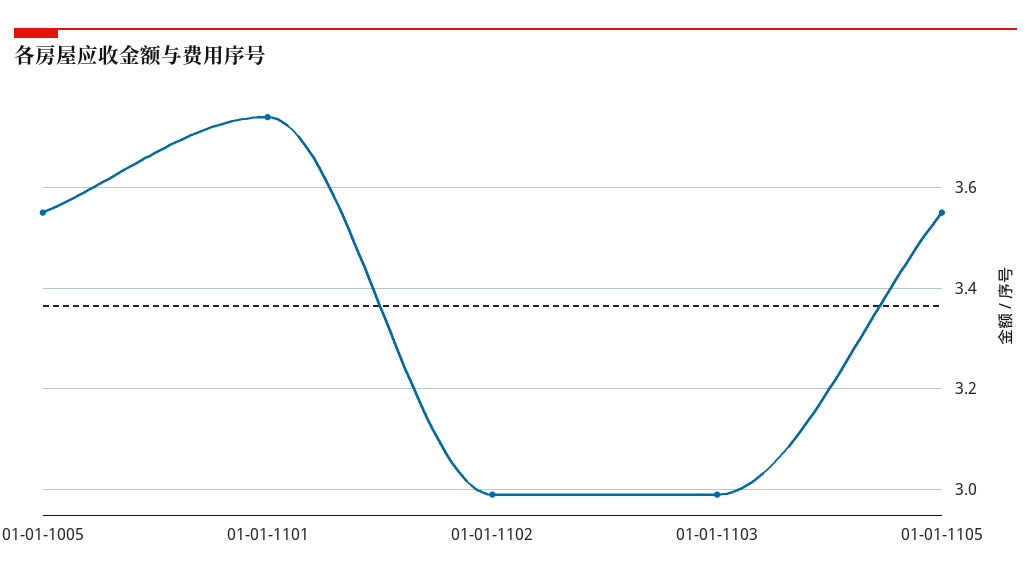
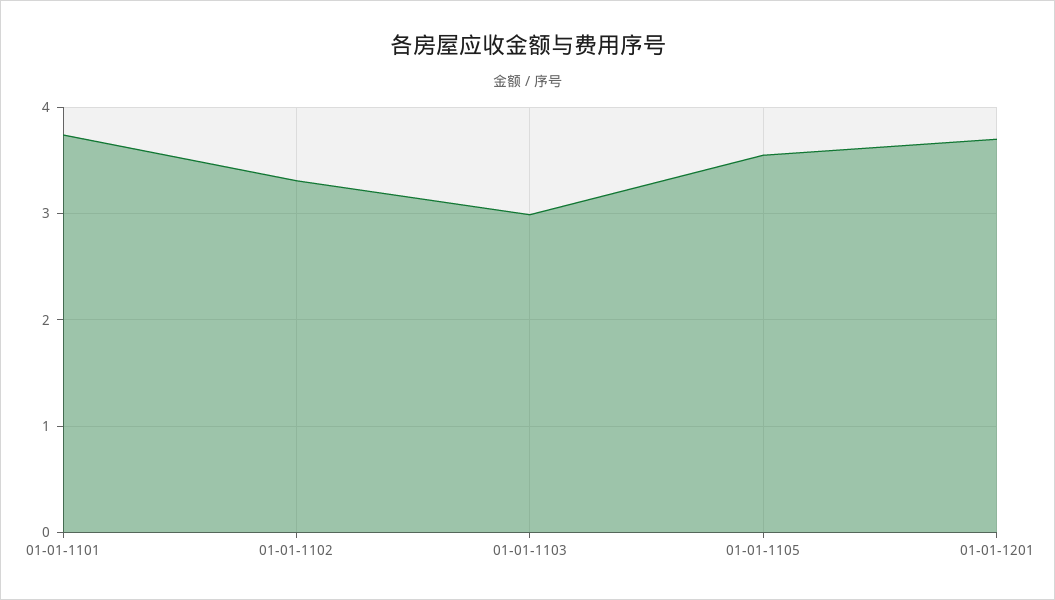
01-01-1005: 3.55 -> none
01-01-1102: 3 -> 3.3
01-01-1201: none -> 3.7

